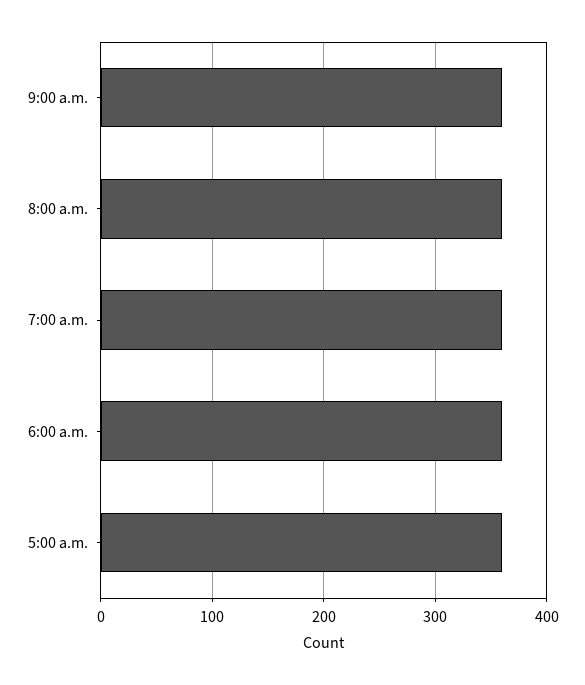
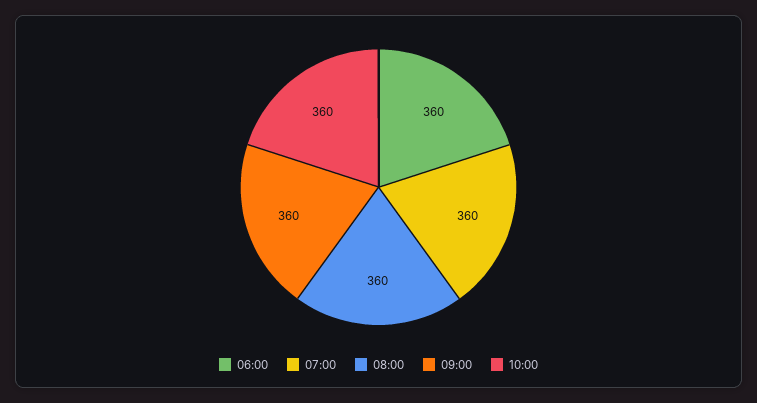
5:00 a.m.: 360 -> none
10:00: none -> 360

